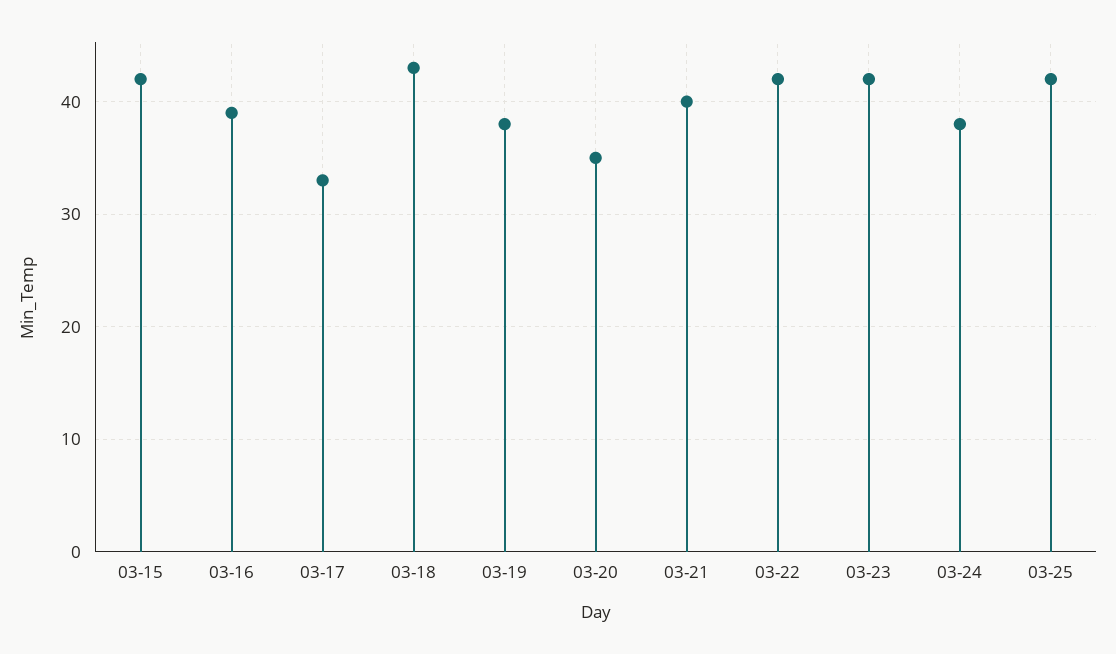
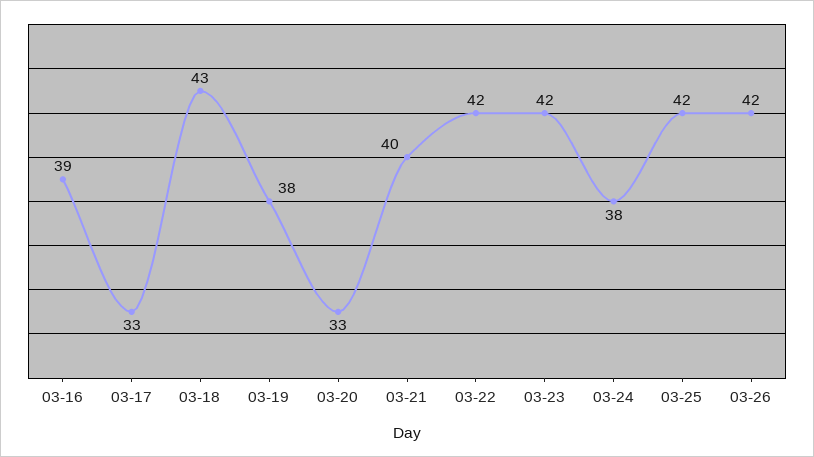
03-15: 42 -> none
03-20: 35 -> 33
03-26: none -> 42

